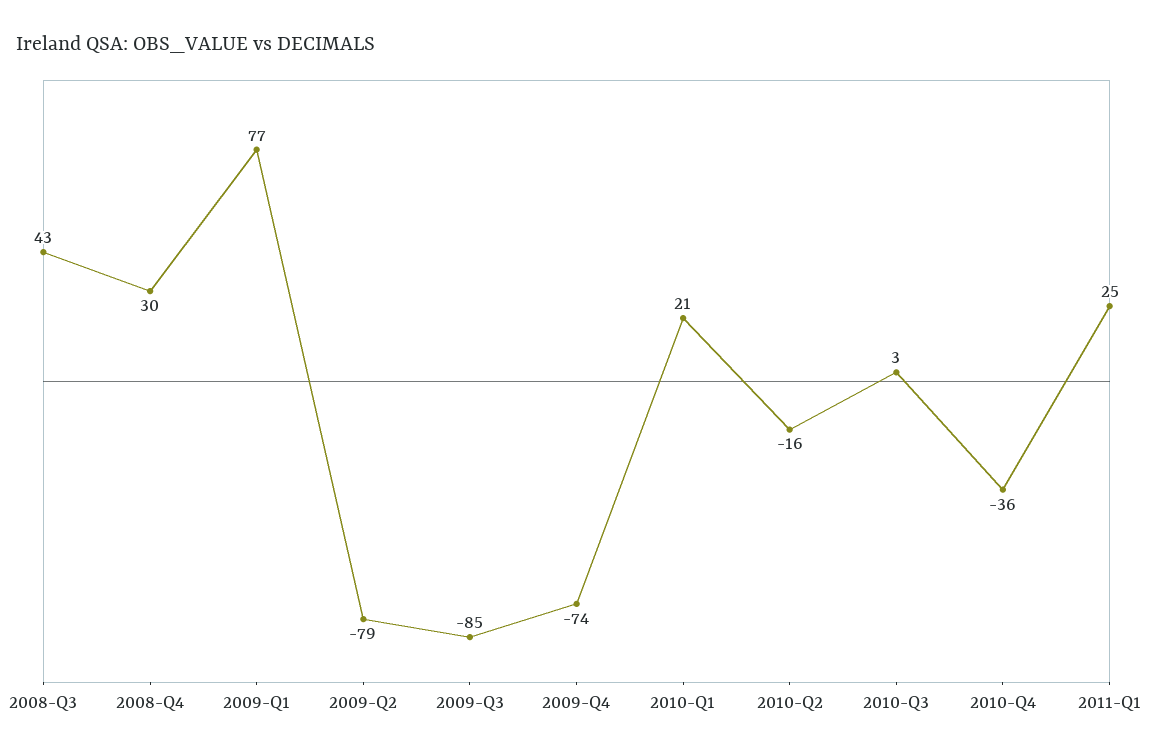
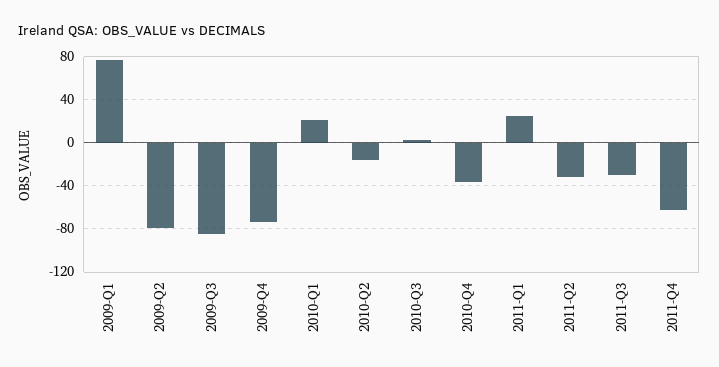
2008-Q3: 43 -> none
2008-Q4: 30 -> none
2011-Q2: none -> -30
2011-Q3: none -> -30
2011-Q4: none -> -60

